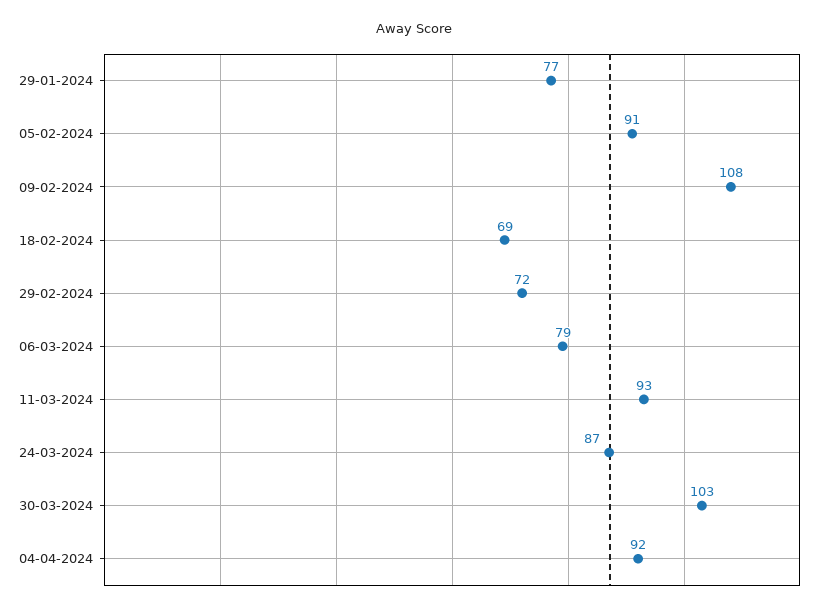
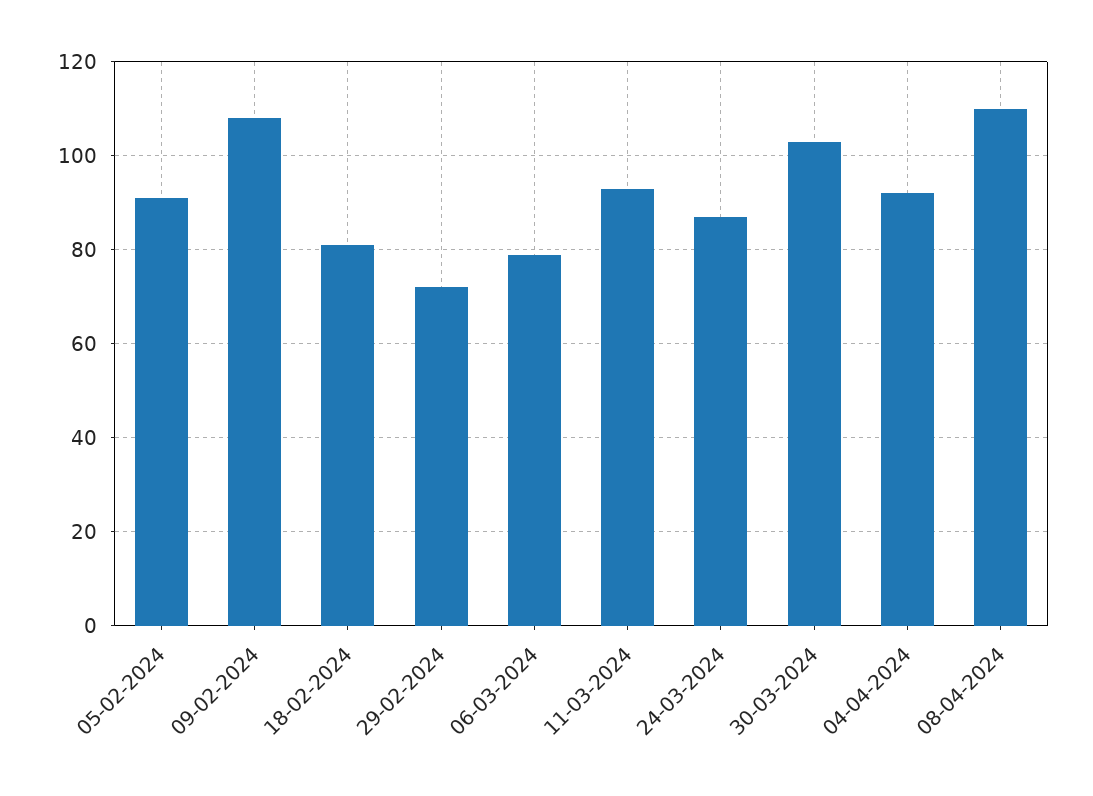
29-01-2024: 77 -> none
18-02-2024: 69 -> 80
08-04-2024: none -> 110

